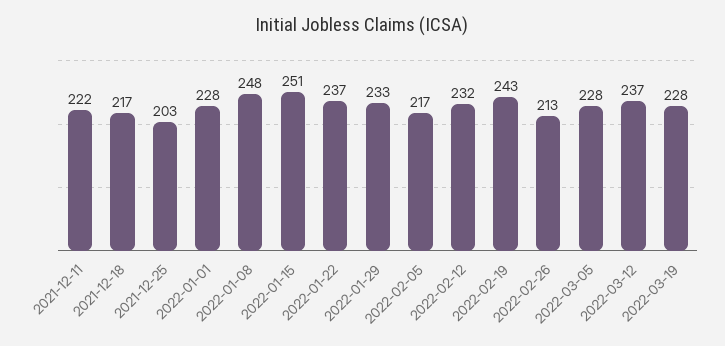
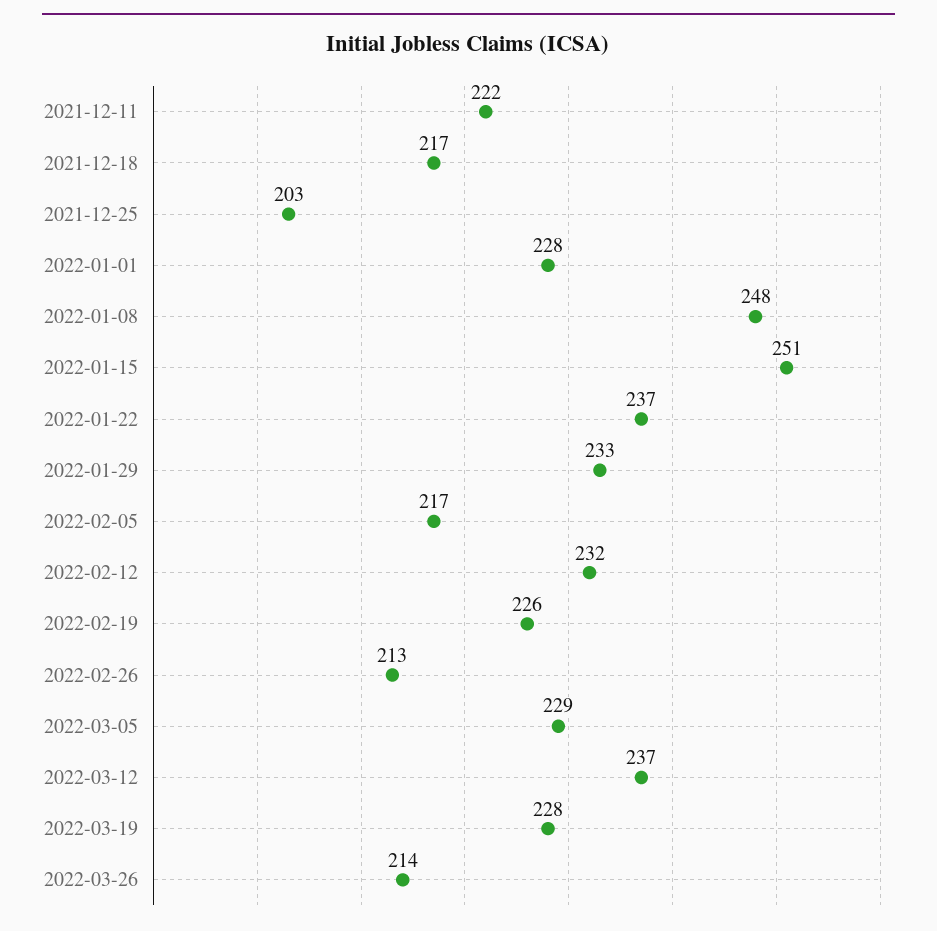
2022-02-19: 243 -> 226
2022-03-05: 228 -> 229
2022-03-26: none -> 214

